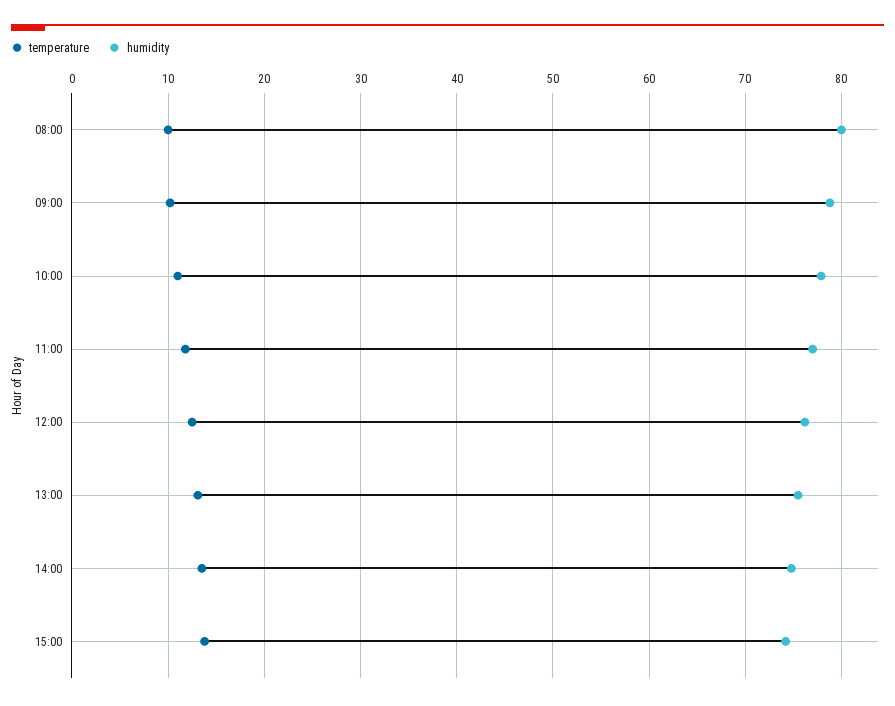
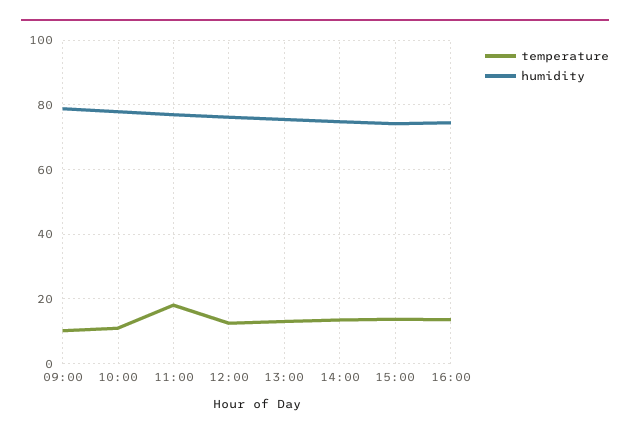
temperature, 08:00: 10 -> none
humidity, 08:00: 80 -> none
temperature, 11:00: 12 -> 18
temperature, 16:00: none -> 14
humidity, 16:00: none -> 74

